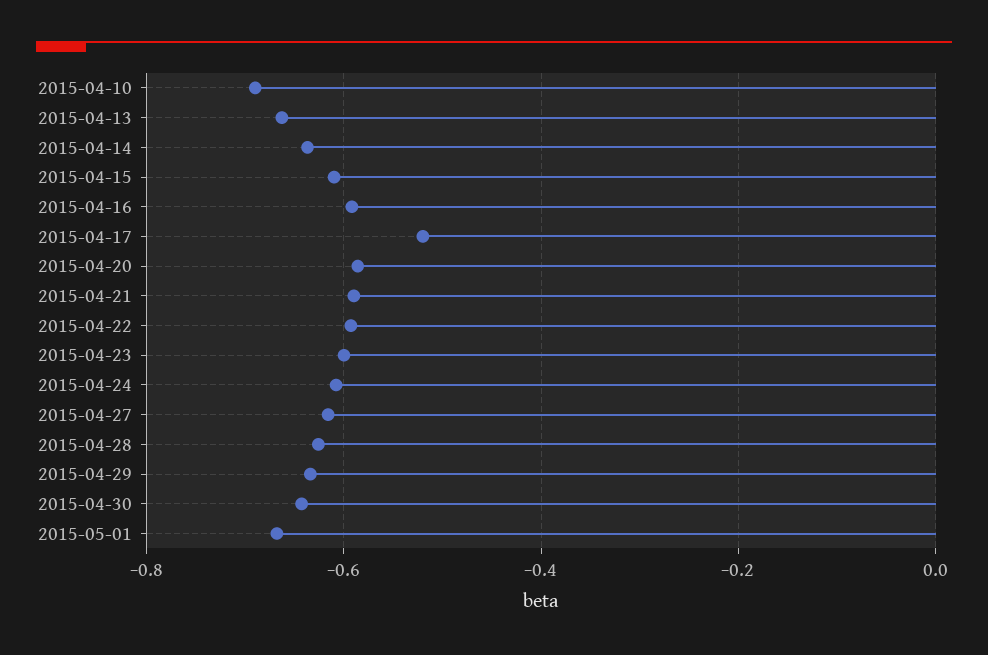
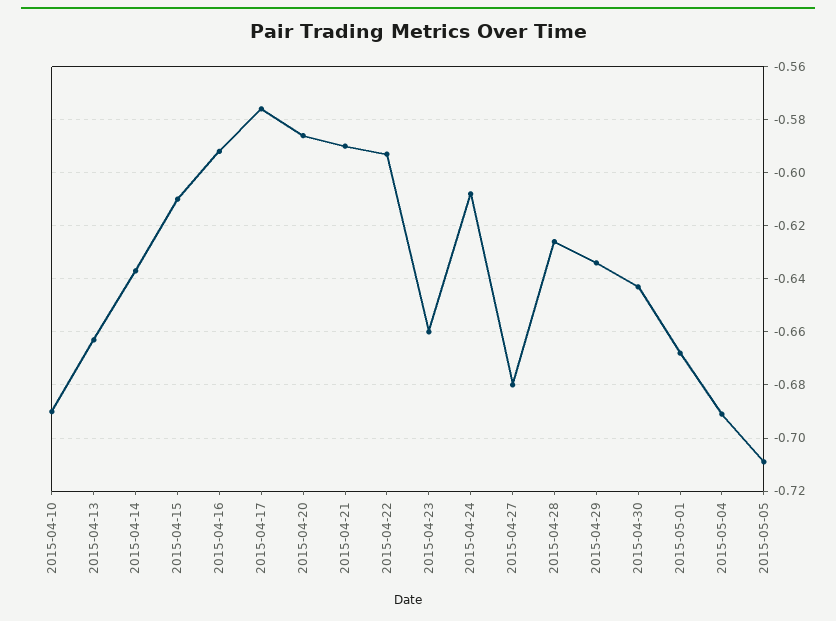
2015-04-17: -0.52 -> -0.575
2015-04-23: -0.6 -> -0.66
2015-04-27: -0.62 -> -0.68
2015-05-04: none -> -0.69
2015-05-05: none -> -0.71

